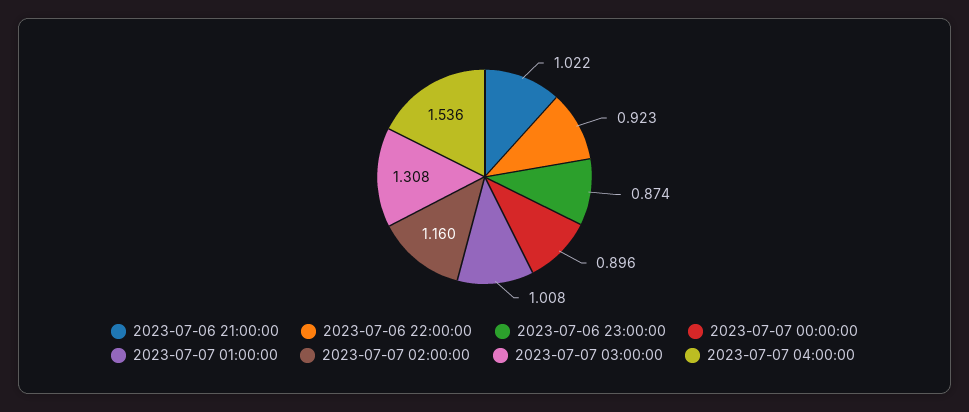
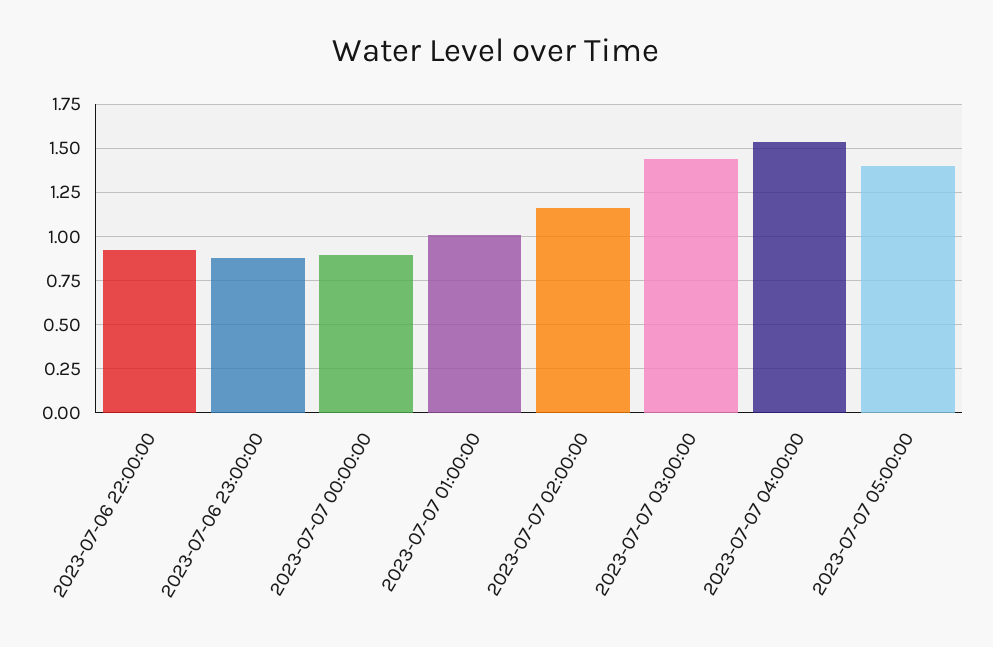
2023-07-06 21:00:00: 1.022 -> none
2023-07-07 03:00:00: 1.308 -> 1.45
2023-07-07 05:00:00: none -> 1.4

